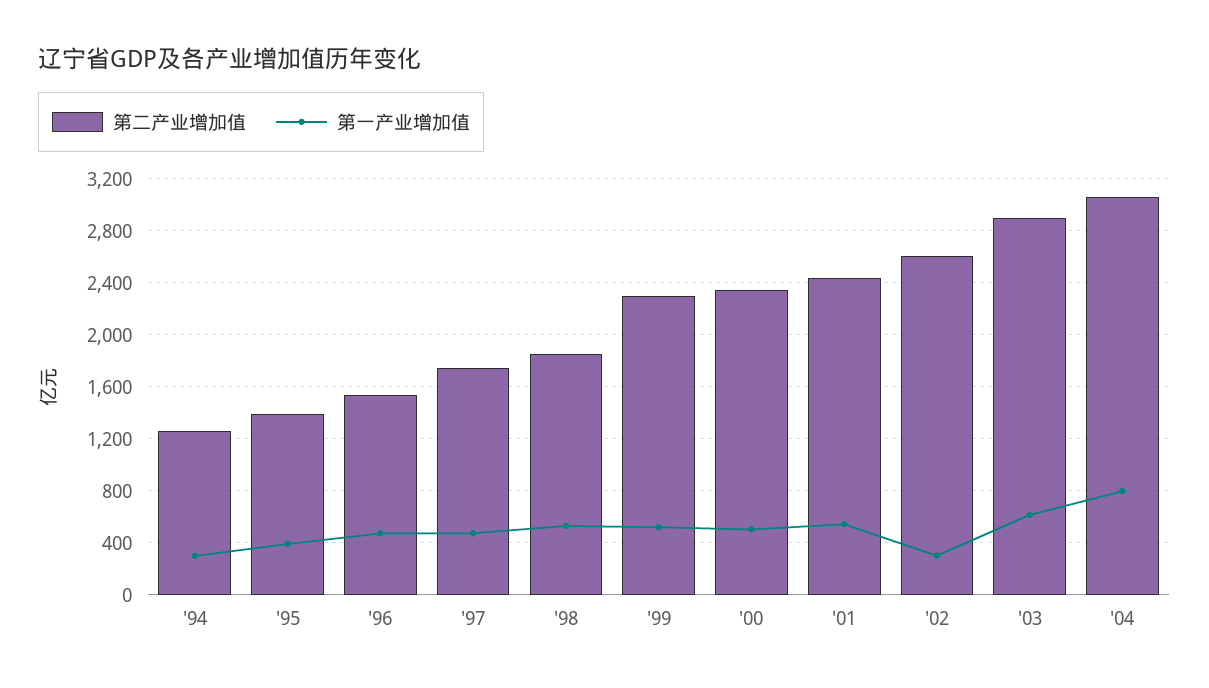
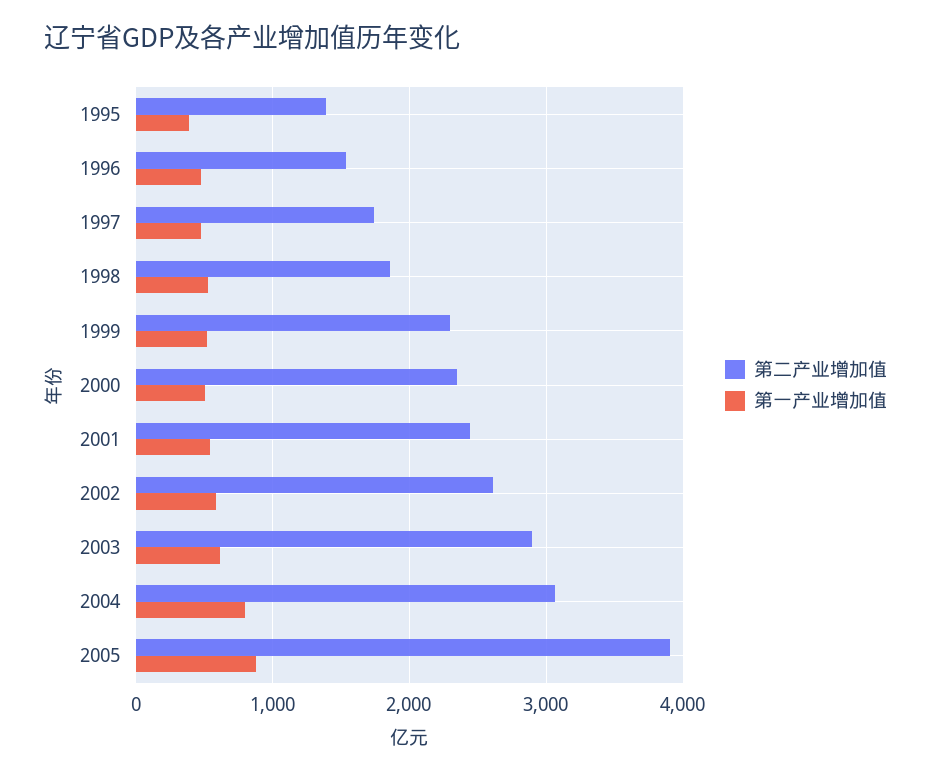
第二产业增加值, '94: 1250 -> none
第一产业增加值, '94: 300 -> none
第一产业增加值, '02: 300 -> 600
第二产业增加值, 2005: none -> 3900
第一产业增加值, 2005: none -> 900

